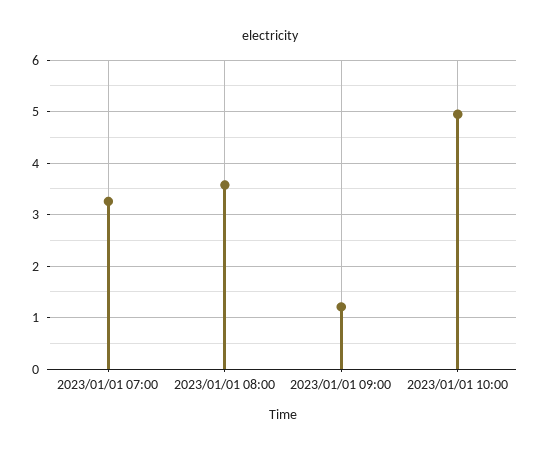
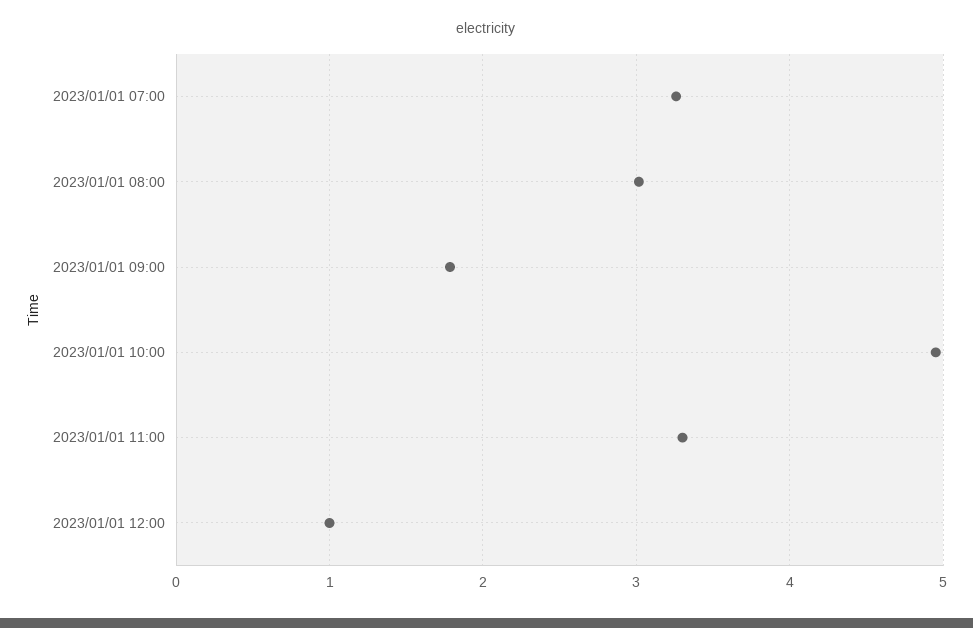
2023/01/01 08:00: 3.6 -> 3
2023/01/01 09:00: 1.2 -> 1.8
2023/01/01 11:00: none -> 3.3
2023/01/01 12:00: none -> 1

